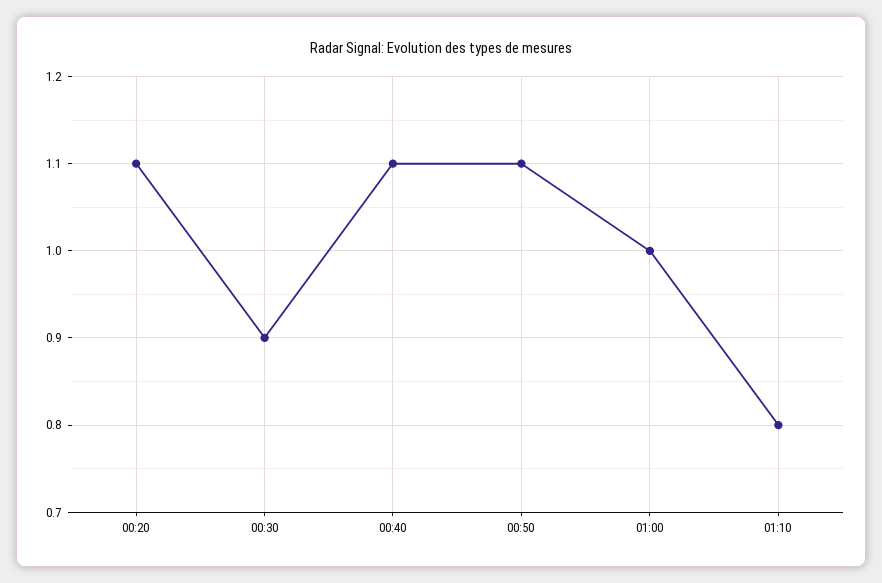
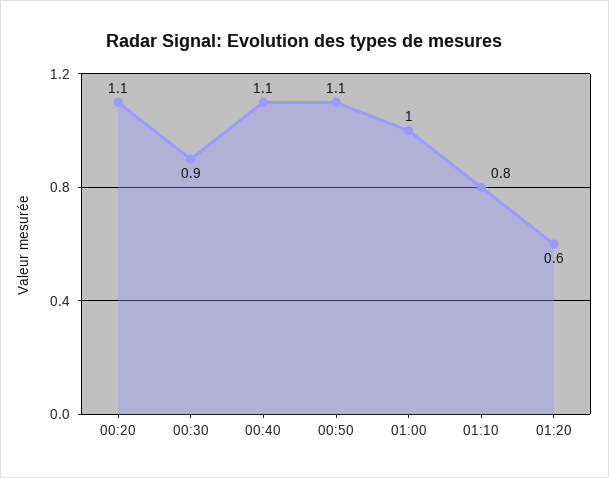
01:20: none -> 0.6

